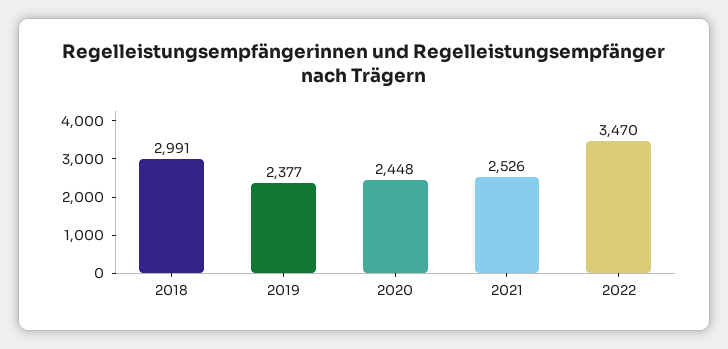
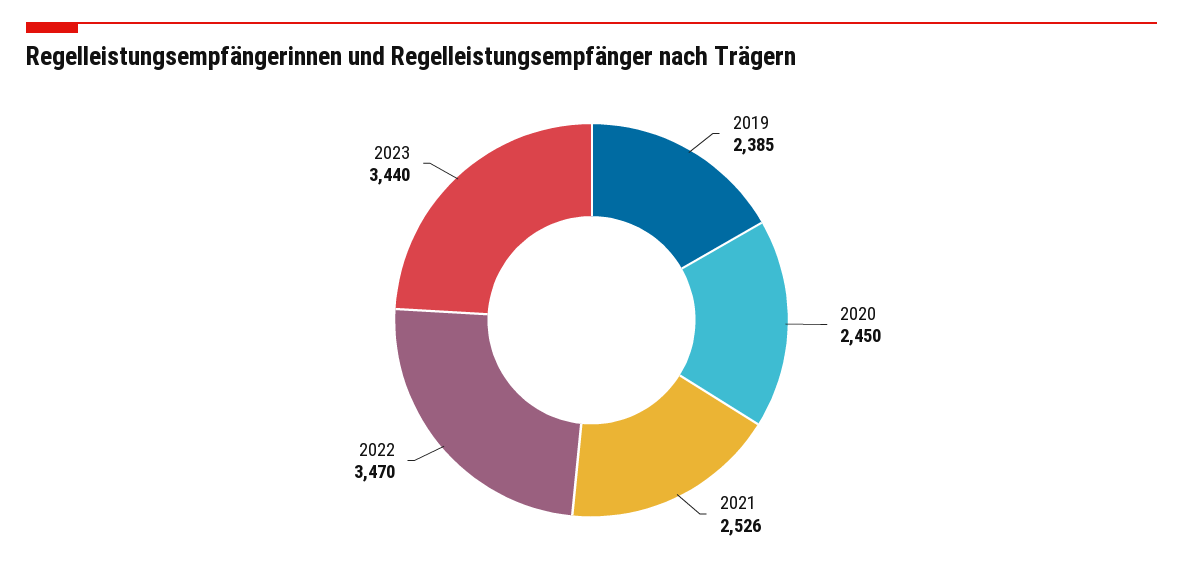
2018: 2991 -> none
2019: 2377 -> 2385
2020: 2448 -> 2450
2023: none -> 3440

